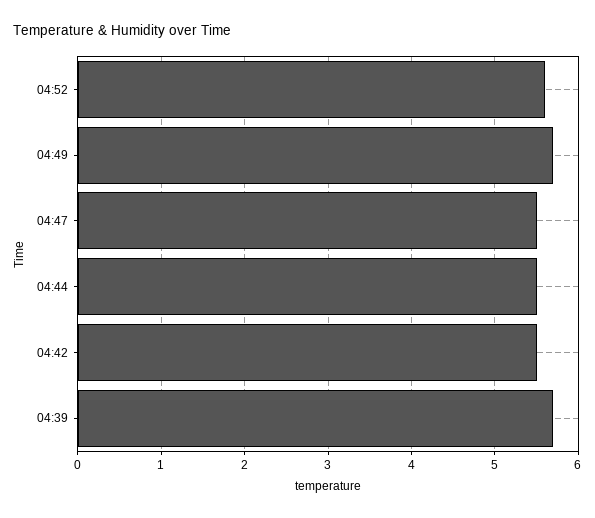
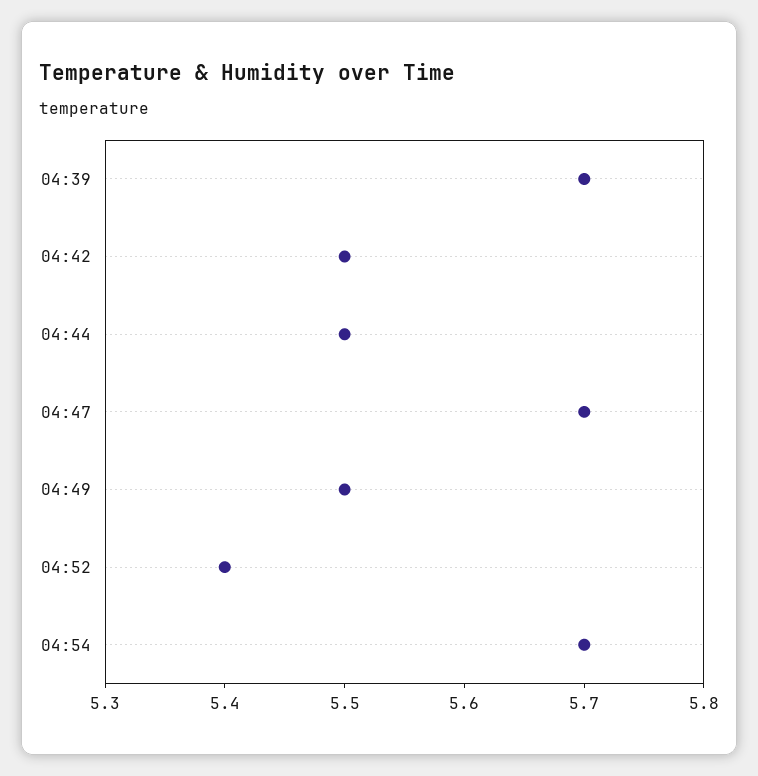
04:52: 5.6 -> 5.4
04:49: 5.7 -> 5.5
04:47: 5.5 -> 5.7
04:54: none -> 5.7

